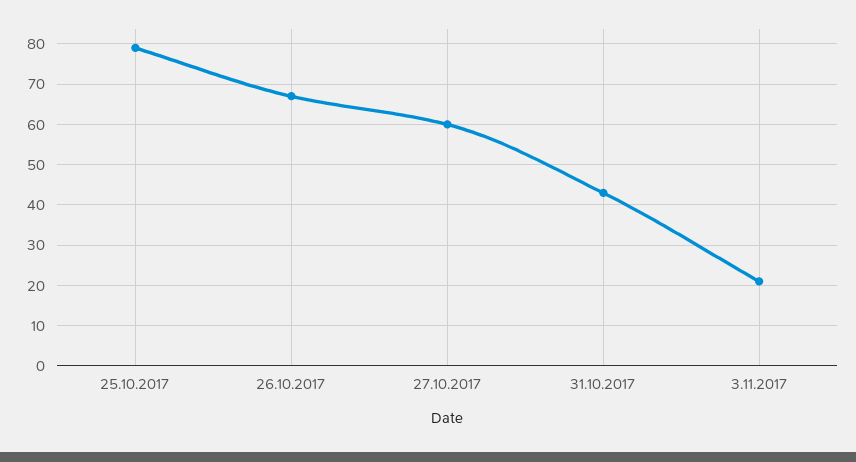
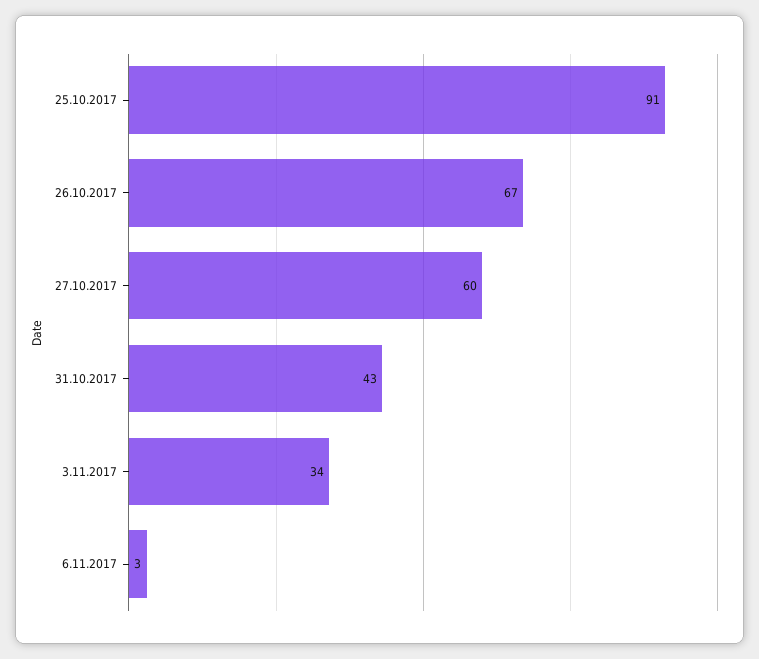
25.10.2017: 80 -> 91
3.11.2017: 20 -> 34
6.11.2017: none -> 3

